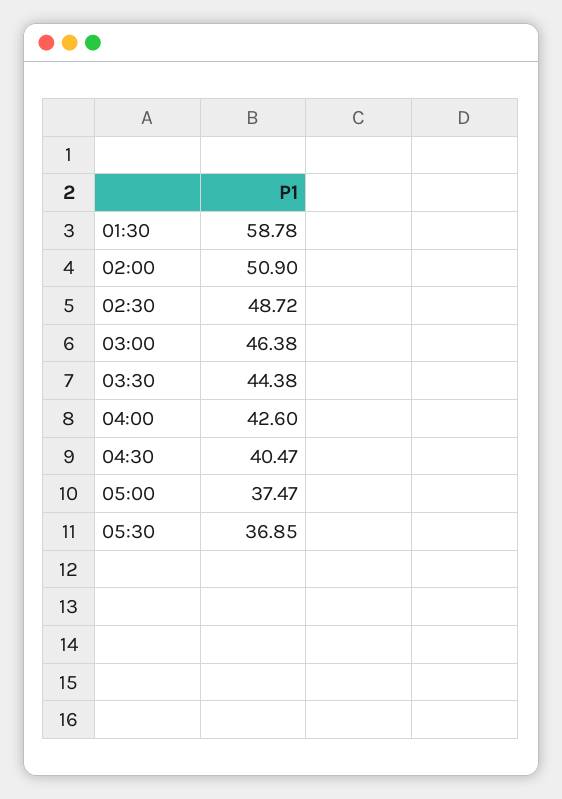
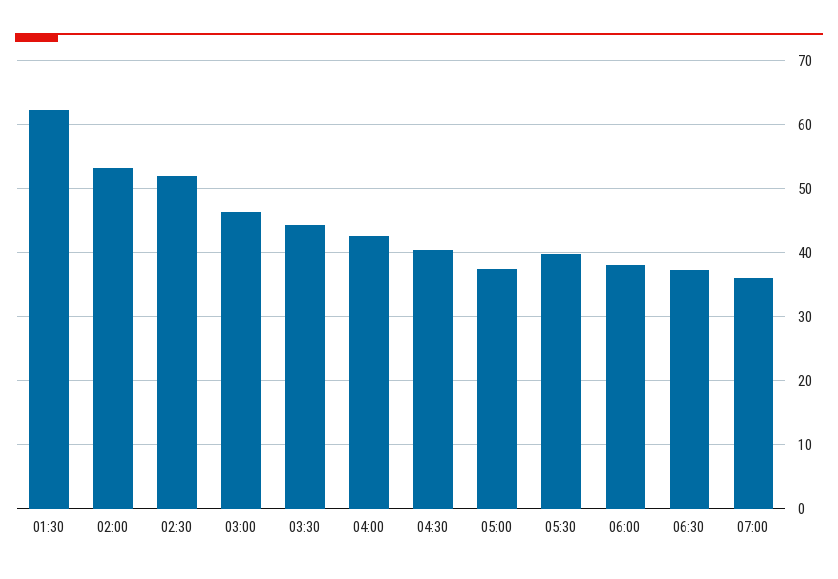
01:30: 58.78 -> 62
02:00: 50.9 -> 53
02:30: 48.72 -> 52
05:30: 36.85 -> 40
06:00: none -> 38
06:30: none -> 37
07:00: none -> 36

